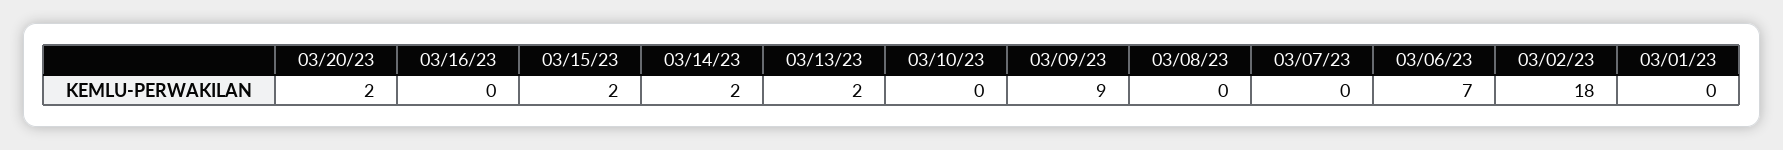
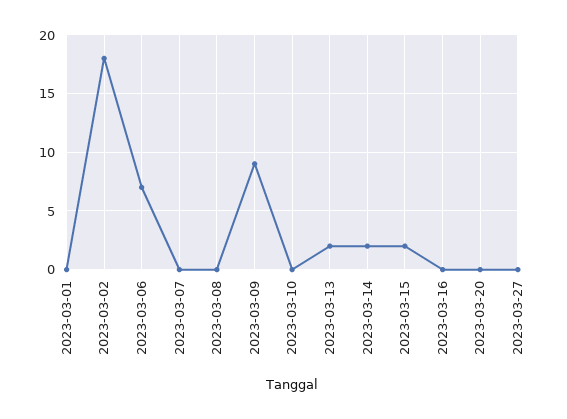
03/20/23: 2 -> 0
2023-03-27: none -> 0

